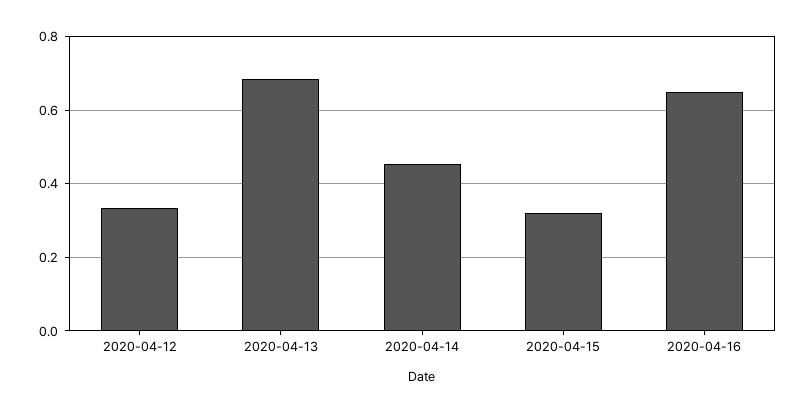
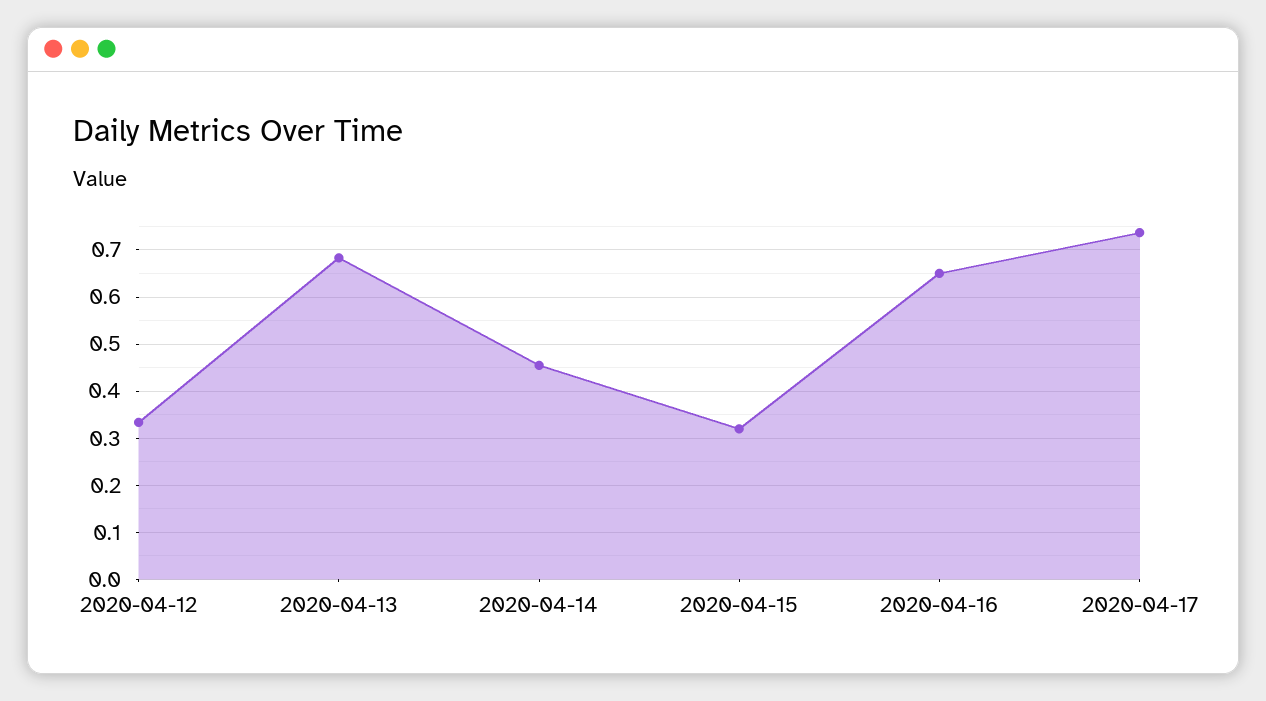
2020-04-17: none -> 0.74

